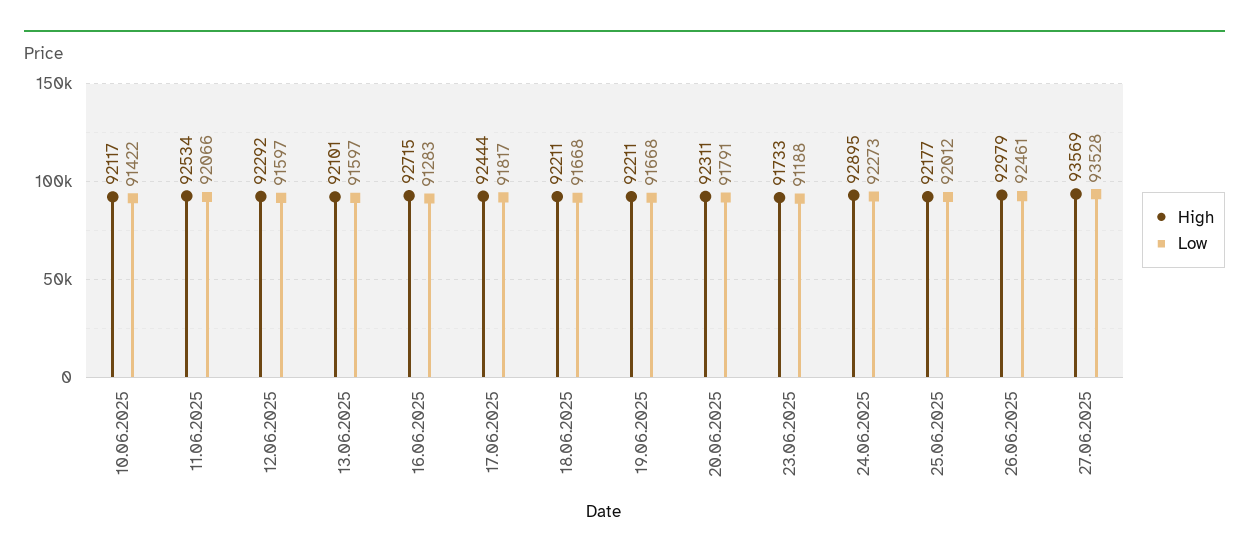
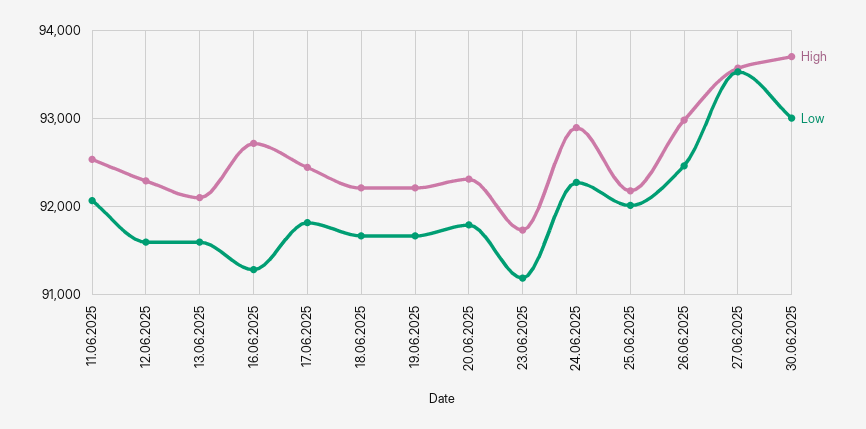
High, 10.06.2025: 92117 -> none
Low, 10.06.2025: 91422 -> none
High, 30.06.2025: none -> 93700
Low, 30.06.2025: none -> 93000

